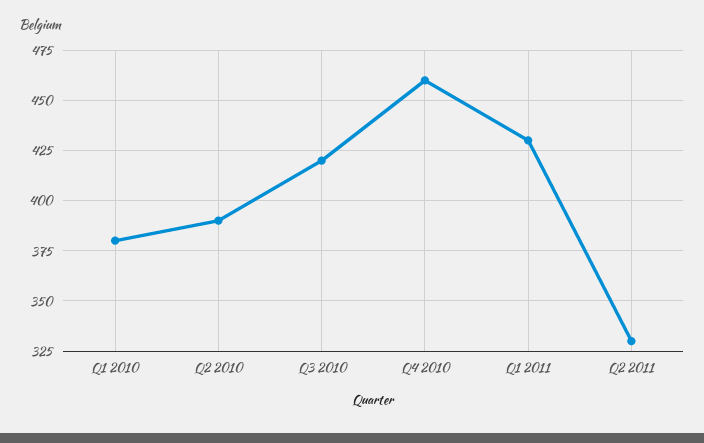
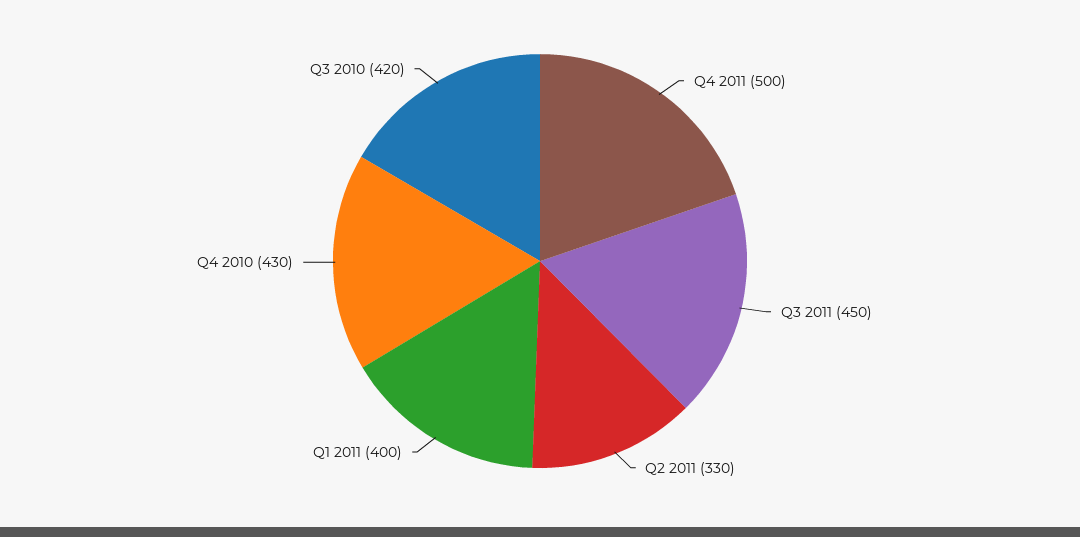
Q1 2010: 380 -> none
Q2 2010: 390 -> none
Q4 2010: 460 -> 430
Q1 2011: 430 -> 400
Q4 2011: none -> 500
Q3 2011: none -> 450

